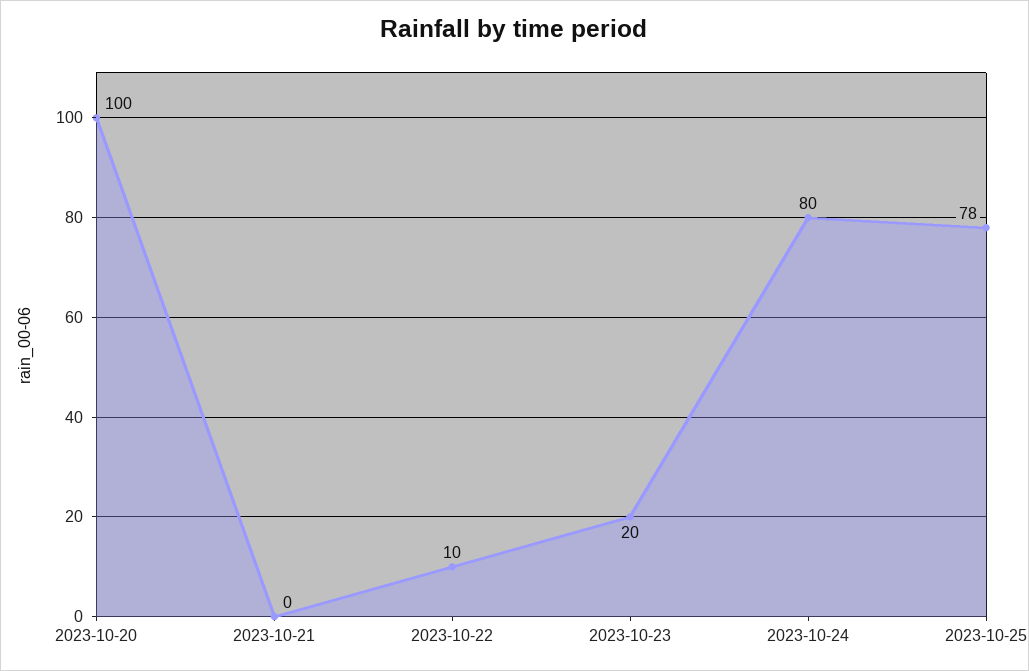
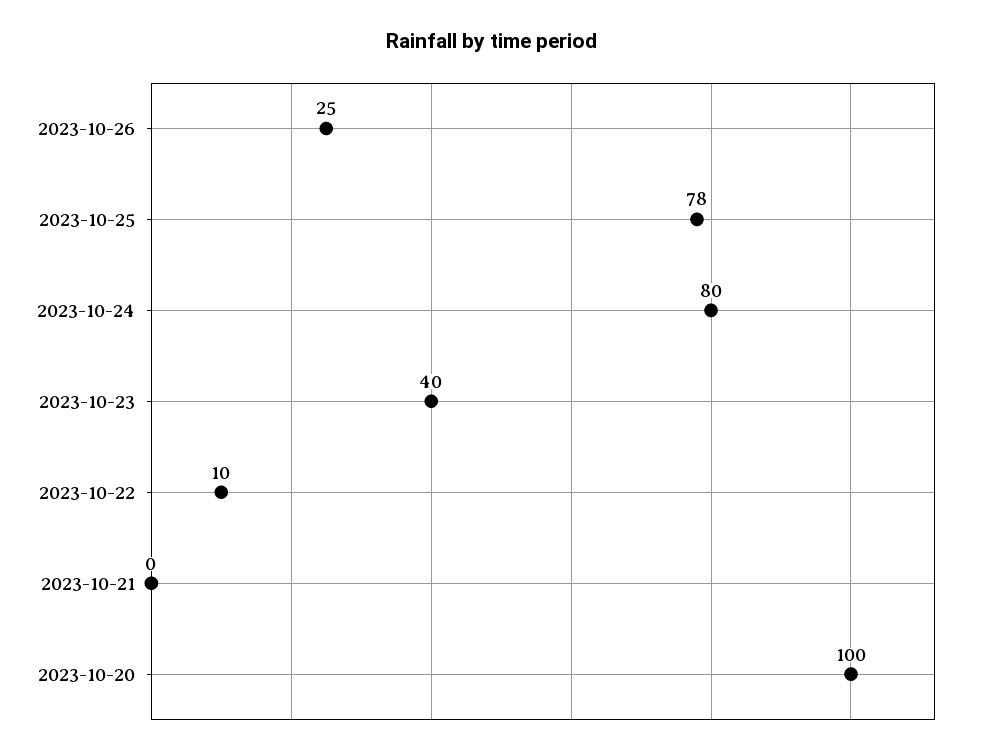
2023-10-23: 20 -> 40
2023-10-26: none -> 25

